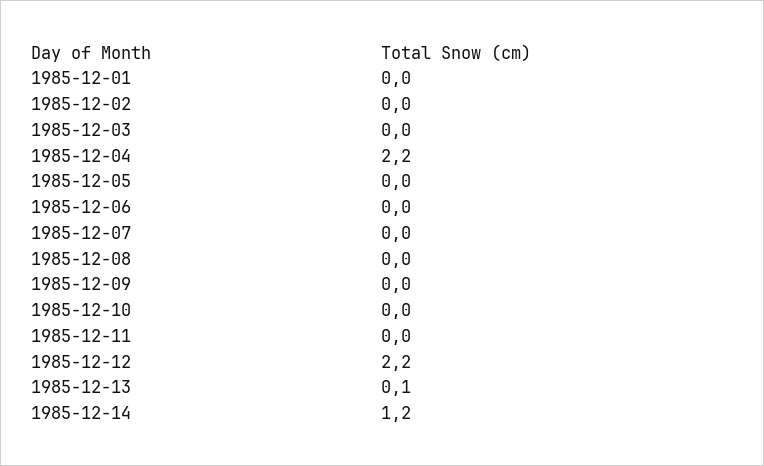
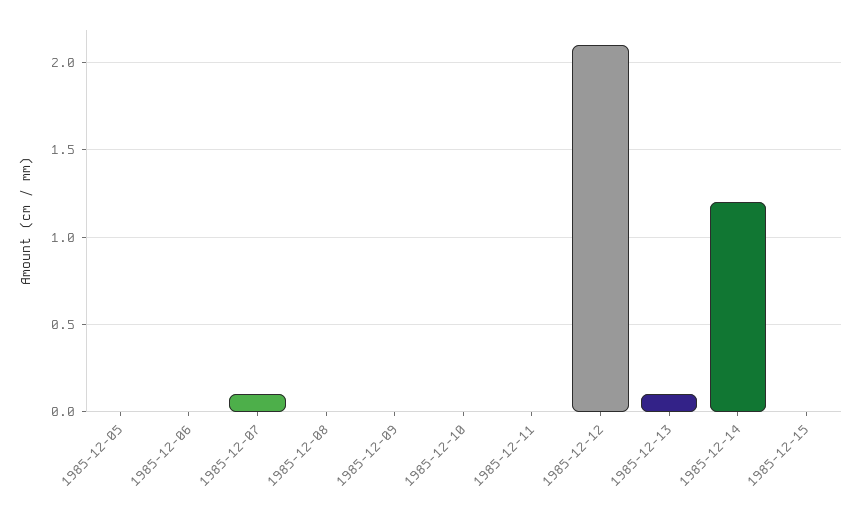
1985-12-01: 0 -> none
1985-12-02: 0 -> none
1985-12-03: 0 -> none
1985-12-04: 2.2 -> none
1985-12-07: 0 -> 0.1
1985-12-12: 2.2 -> 2.1
1985-12-15: none -> 0

